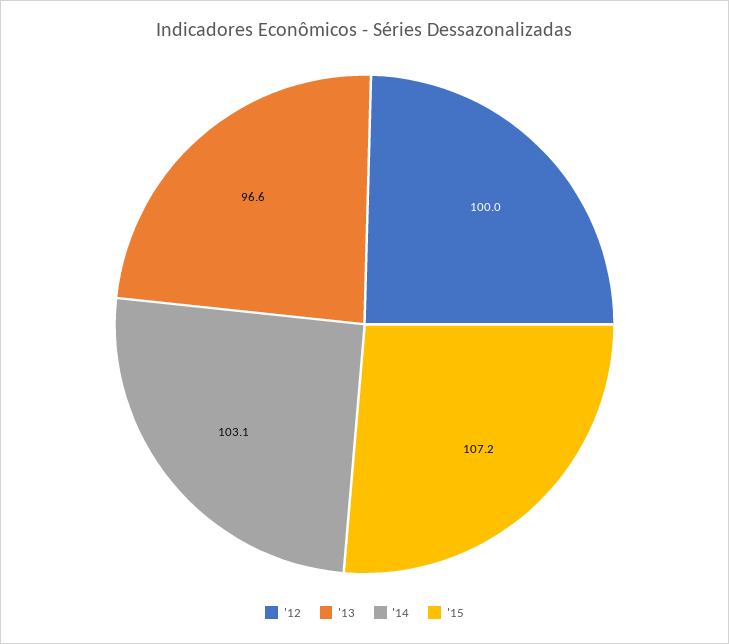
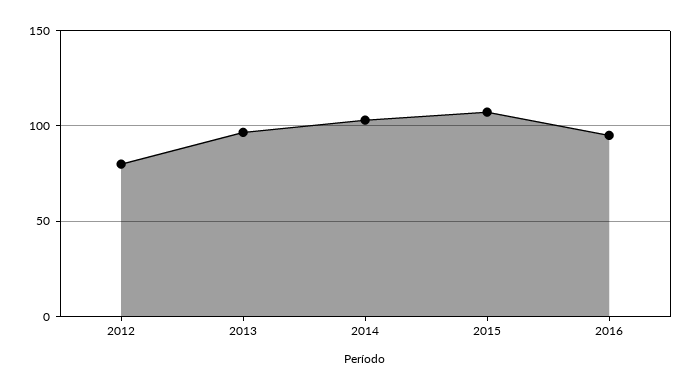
'12: 100 -> 80
2016: none -> 95

